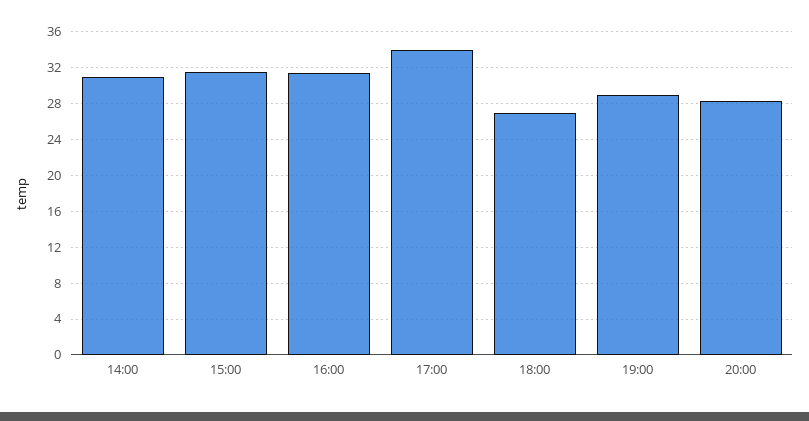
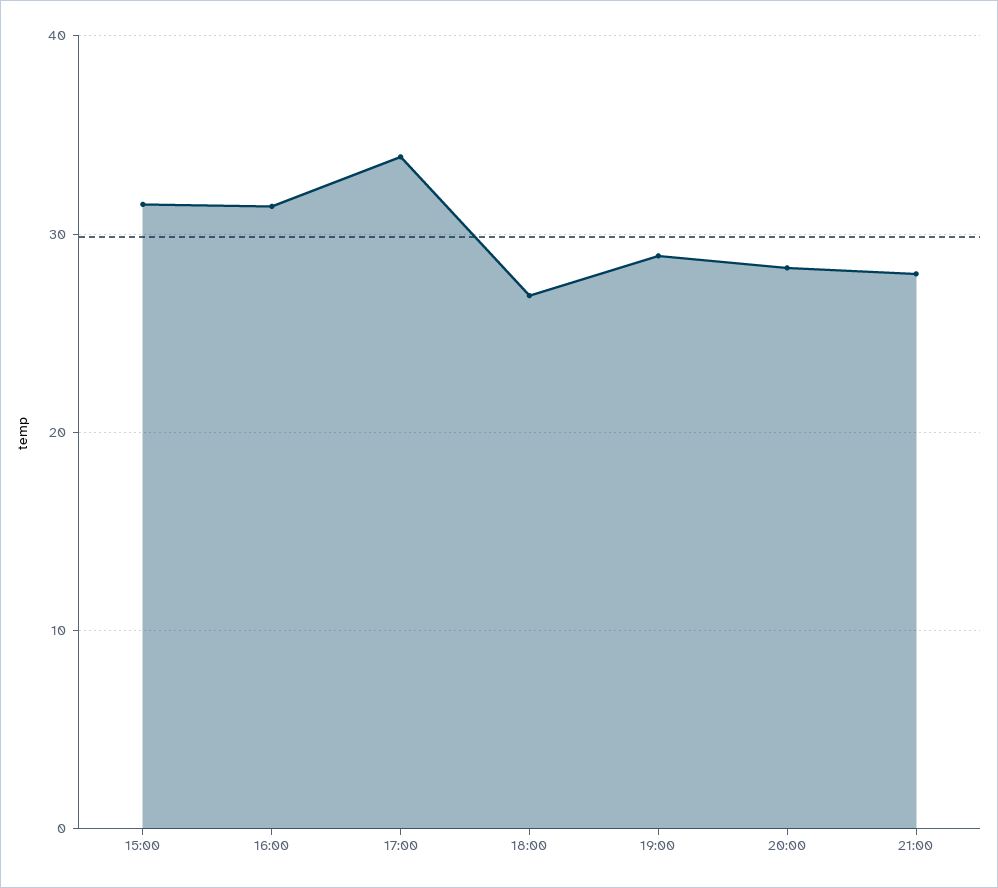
14:00: 31 -> none
21:00: none -> 28

